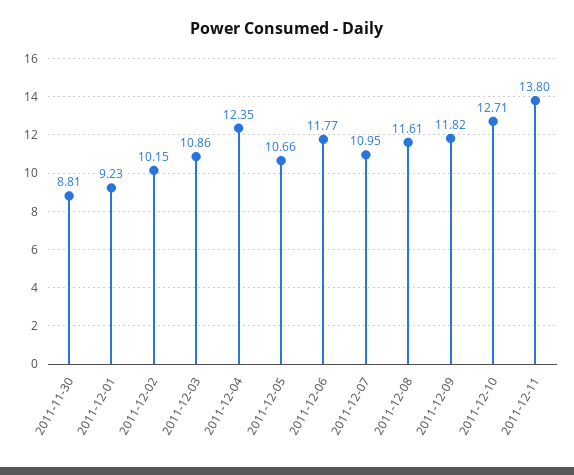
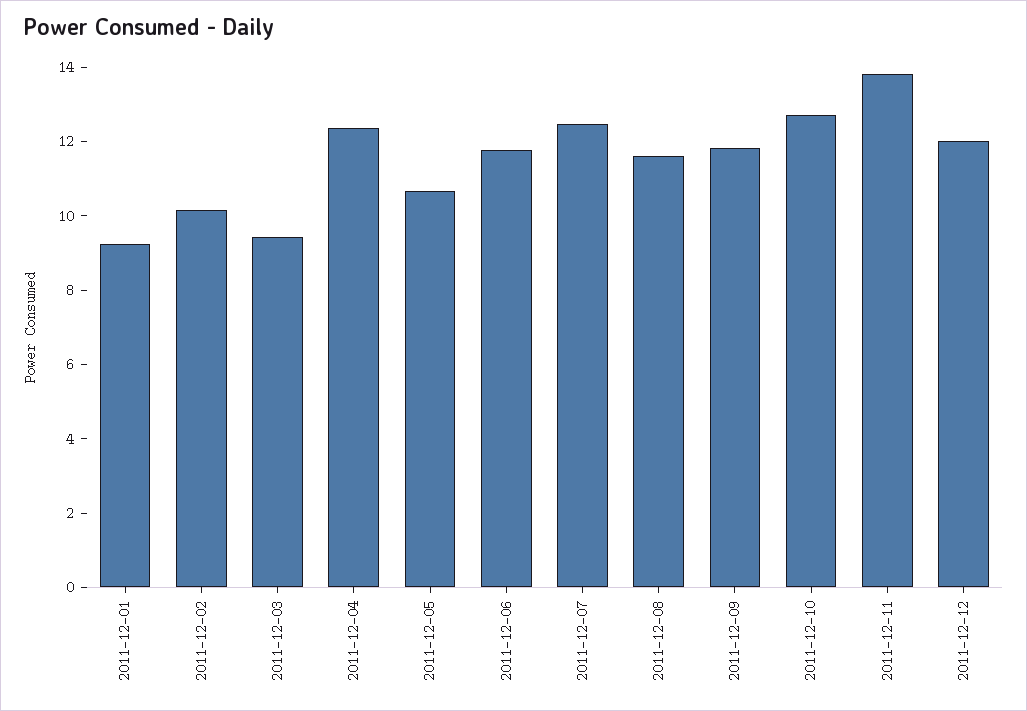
2011-11-30: 8.81 -> none
2011-12-03: 10.86 -> 9.5
2011-12-07: 10.95 -> 12.5
2011-12-12: none -> 12

